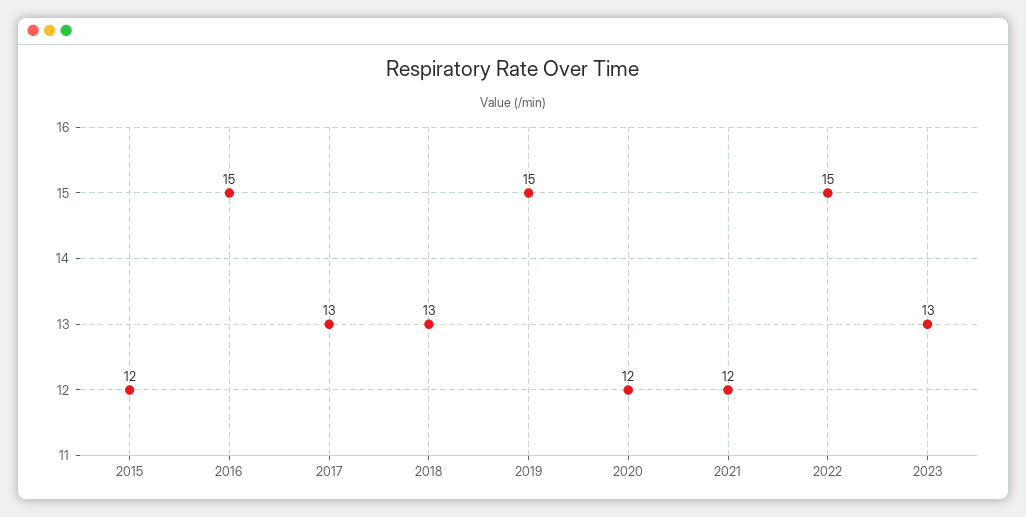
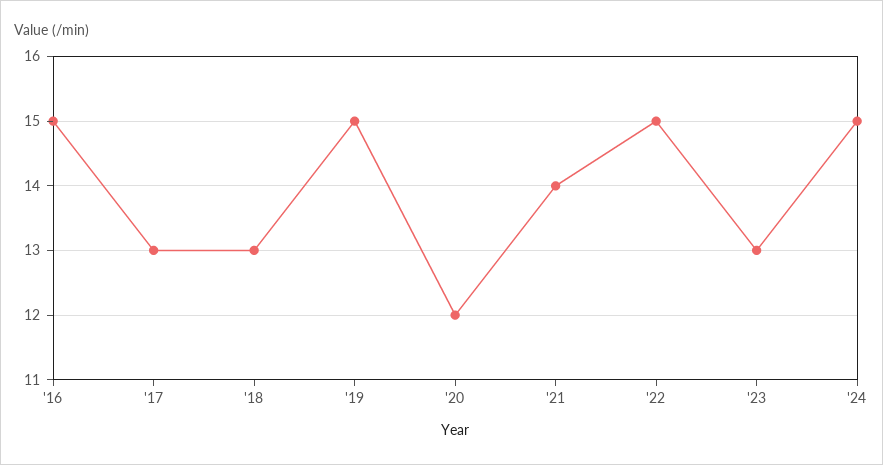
2015: 12 -> none
2021: 12 -> 14
'24: none -> 15

